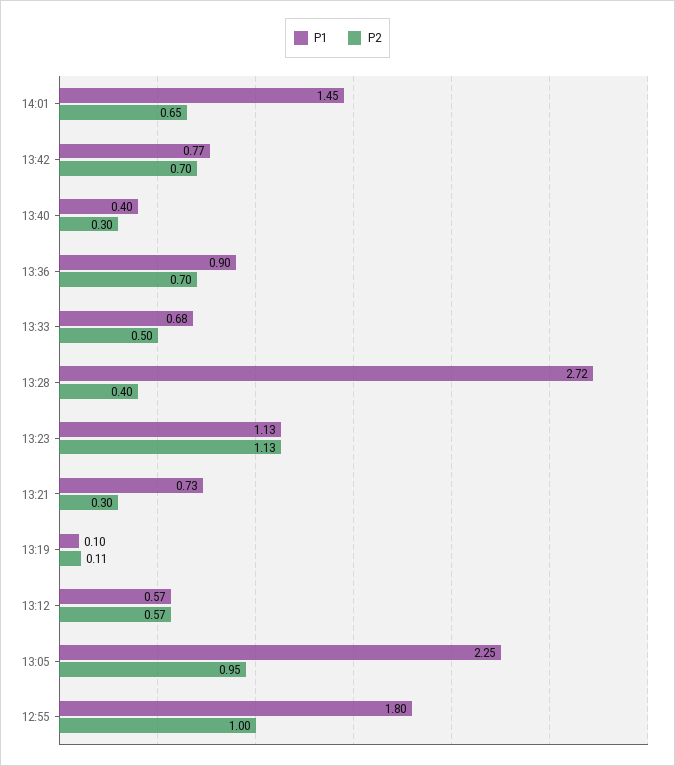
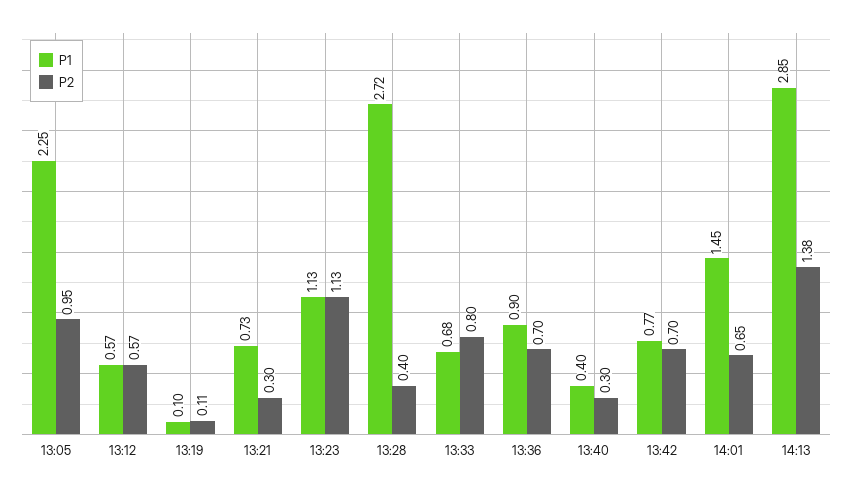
P2, 13:33: 0.5 -> 0.8
P1, 12:55: 1.8 -> none
P2, 12:55: 1 -> none
P1, 14:13: none -> 2.85
P2, 14:13: none -> 1.38

